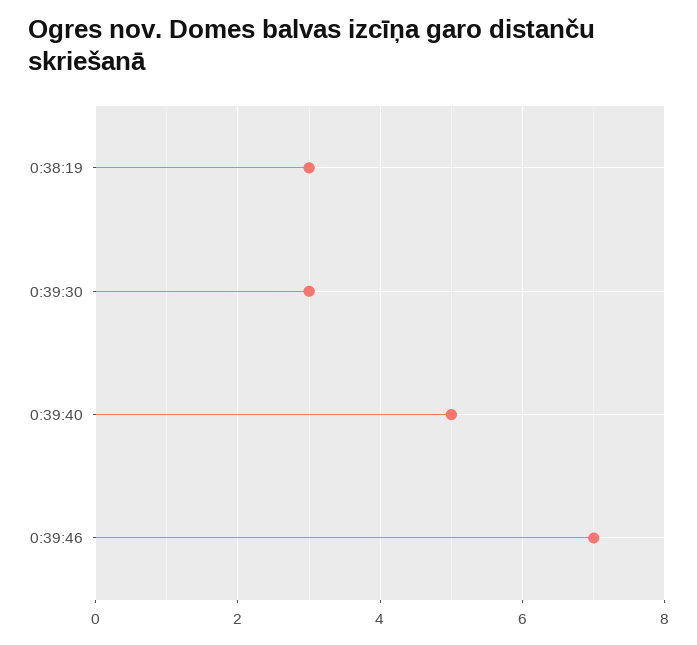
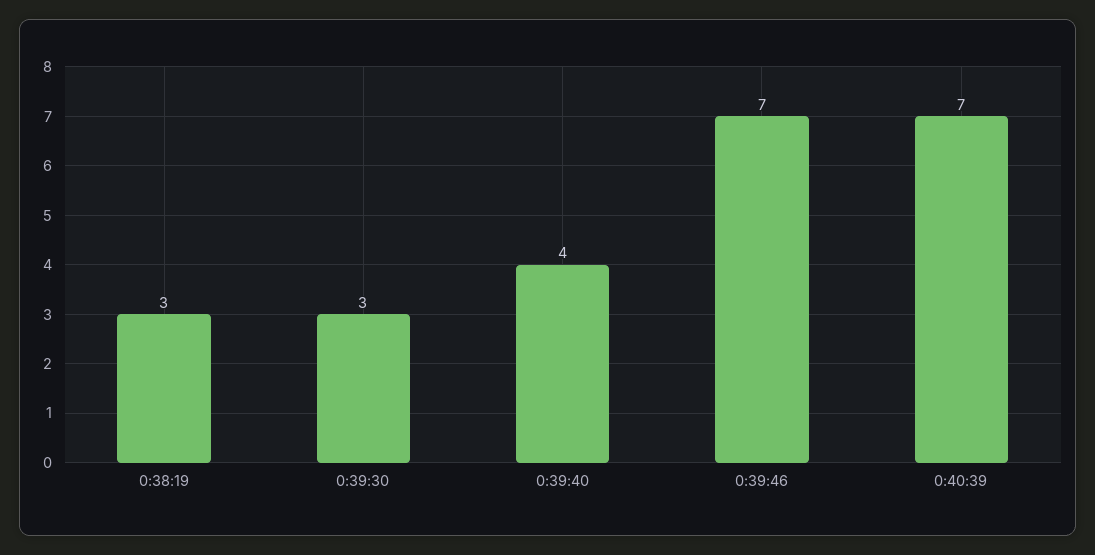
0:39:40: 5 -> 4
0:40:39: none -> 7

